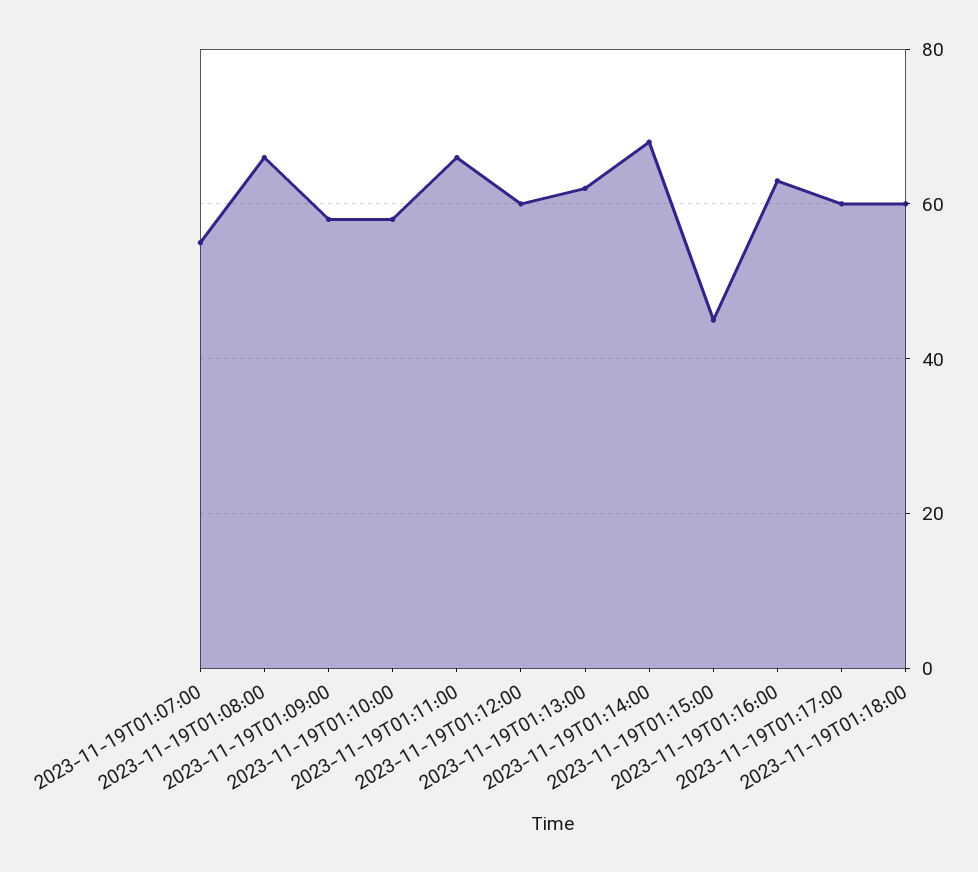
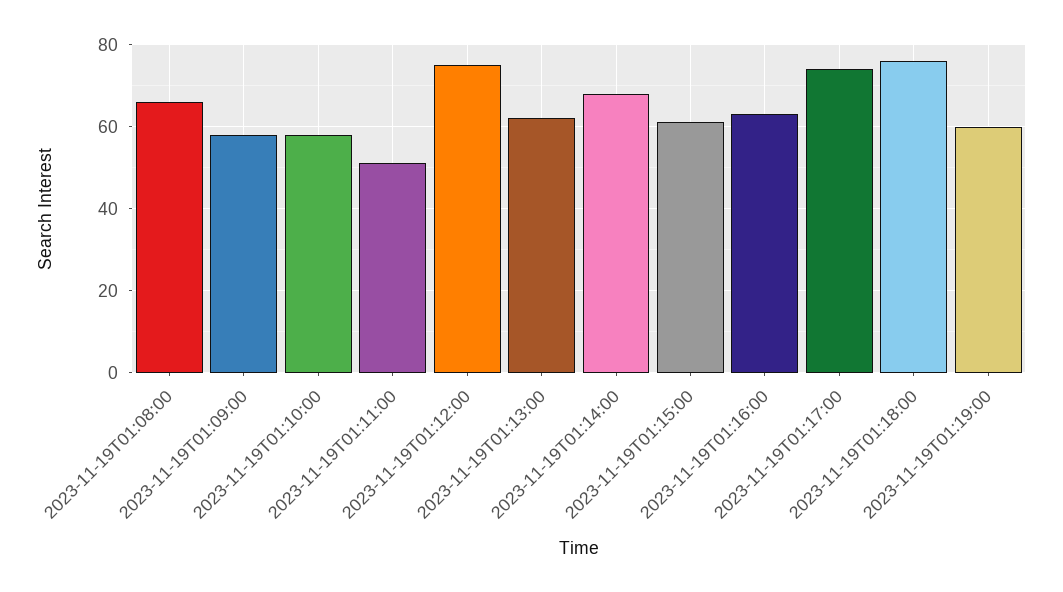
2023-11-19T01:07:00: 55 -> none
2023-11-19T01:11:00: 65 -> 50
2023-11-19T01:12:00: 60 -> 75
2023-11-19T01:15:00: 45 -> 60
2023-11-19T01:17:00: 60 -> 75
2023-11-19T01:18:00: 60 -> 75
2023-11-19T01:19:00: none -> 60

